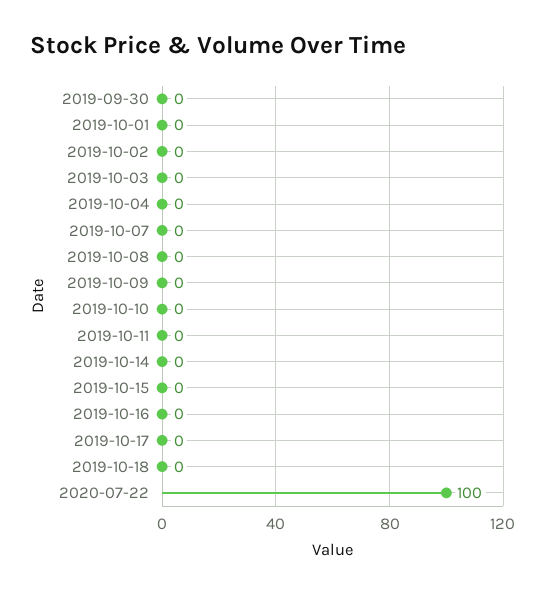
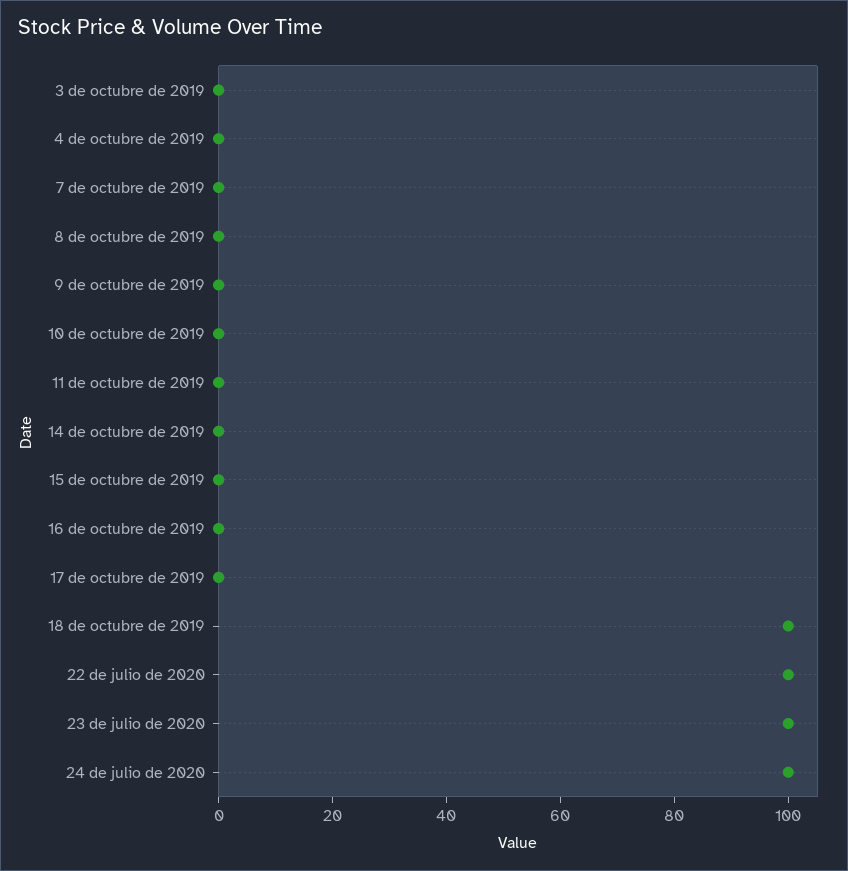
2019-09-30: 0 -> none
2019-10-01: 0 -> none
2019-10-02: 0 -> none
2019-10-18: 0 -> 100
23 de julio de 2020: none -> 100
24 de julio de 2020: none -> 100

